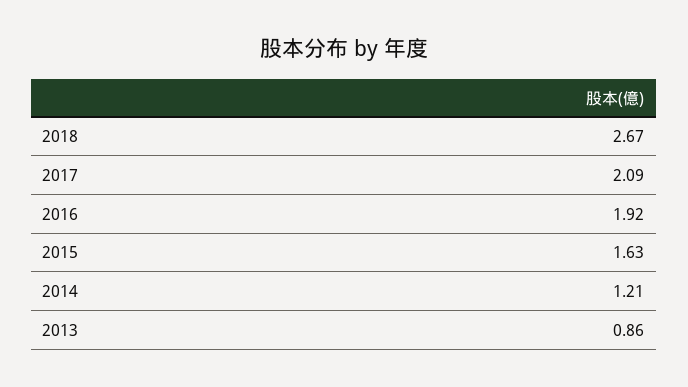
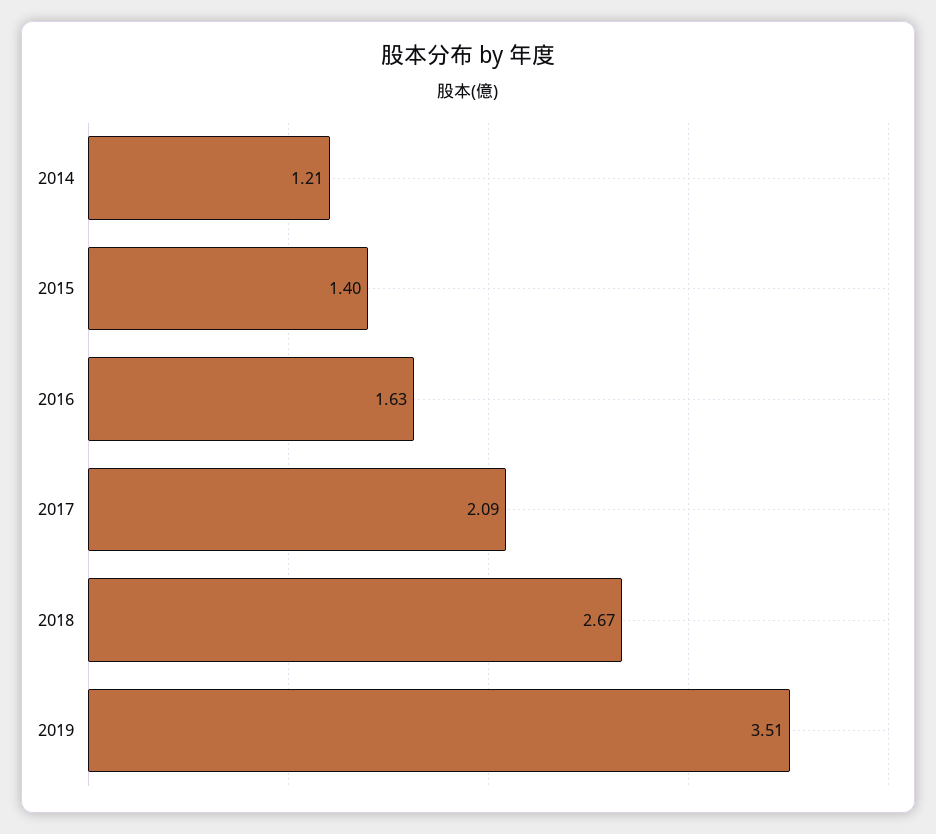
2016: 1.92 -> 1.63
2015: 1.63 -> 1.4
2013: 0.86 -> none
2019: none -> 3.51

